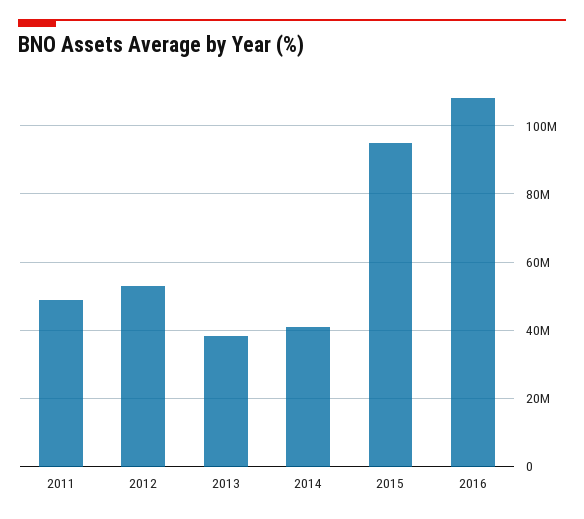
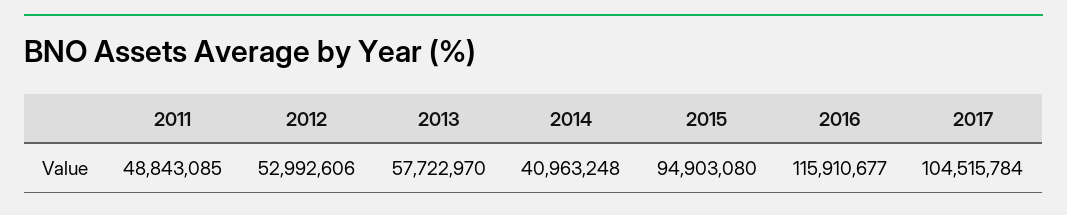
2013: 38000000 -> 57722970
2016: 108000000 -> 115910677
2017: none -> 104515784

